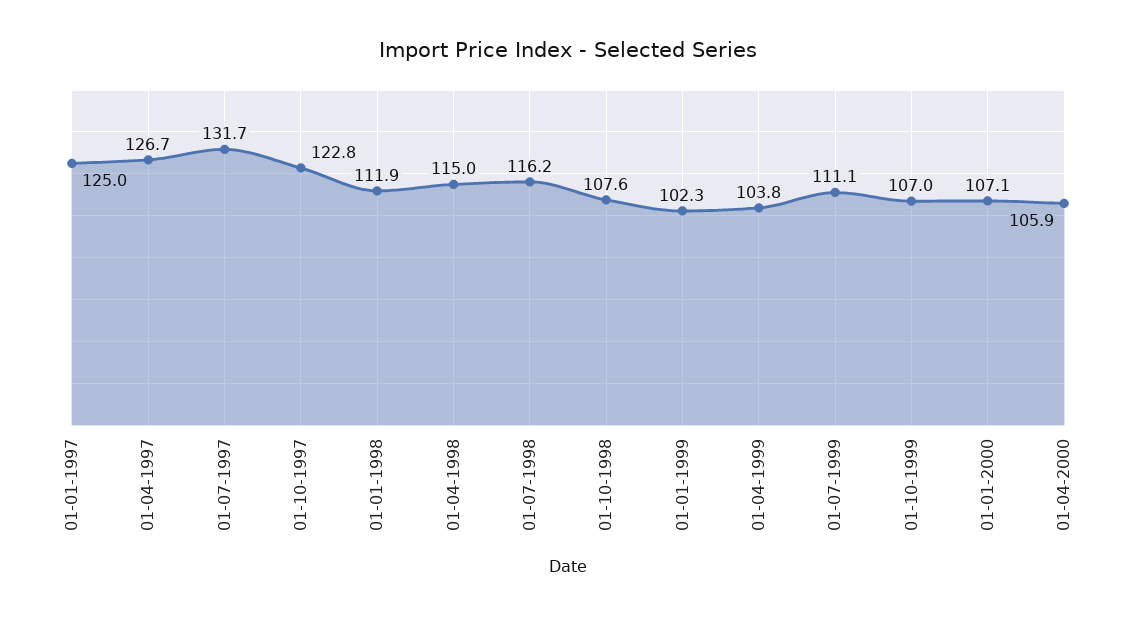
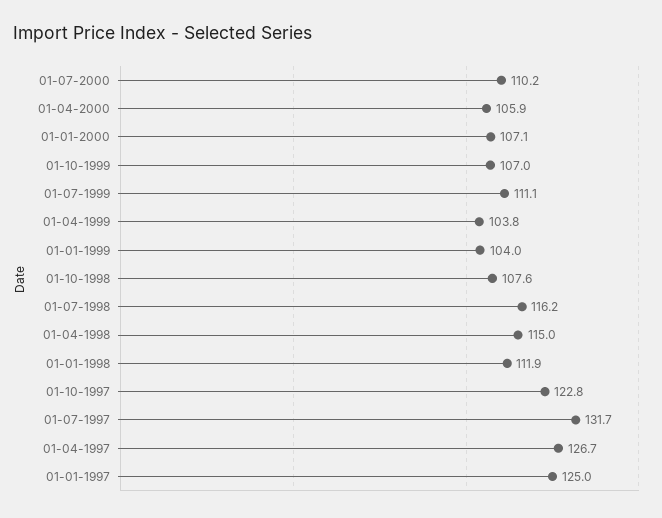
01-01-1999: 102.3 -> 104
01-07-2000: none -> 110.2

